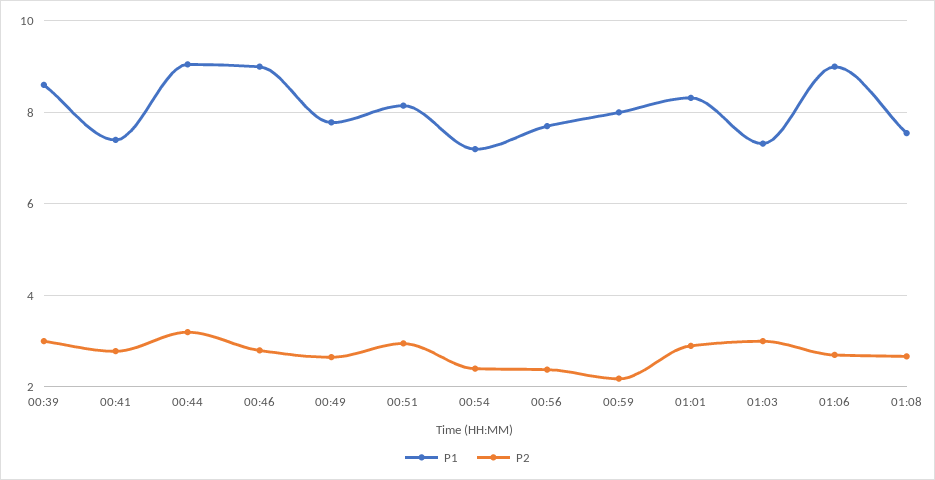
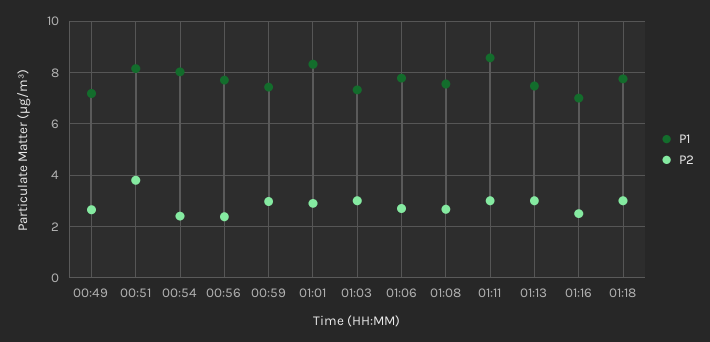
P1, 00:39: 8.6 -> none
P2, 00:39: 3 -> none
P1, 00:41: 7.4 -> none
P2, 00:41: 2.8 -> none
P1, 00:44: 9 -> none
P2, 00:44: 3.2 -> none
P1, 00:46: 9 -> none
P2, 00:46: 2.8 -> none
P1, 00:49: 7.8 -> 7.25
P2, 00:51: 3 -> 3.75
P1, 00:54: 7.2 -> 8
P1, 00:59: 8 -> 7.5
P2, 00:59: 2.2 -> 3
P1, 01:06: 9 -> 7.75
P1, 01:11: none -> 8.5
P2, 01:11: none -> 3
P1, 01:13: none -> 7.5
P2, 01:13: none -> 3
P1, 01:16: none -> 7
P2, 01:16: none -> 2.5
P1, 01:18: none -> 7.75
P2, 01:18: none -> 3

